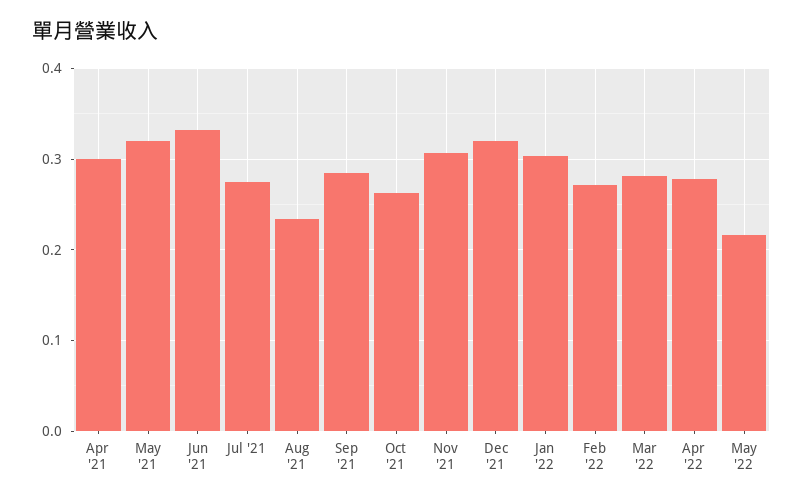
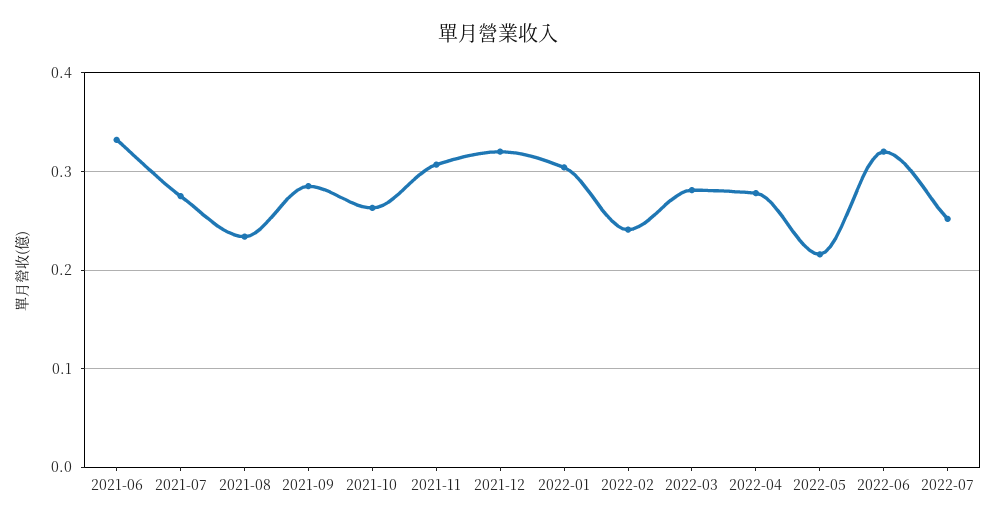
Apr '21: 0.3 -> none
May '21: 0.32 -> none
Feb '22: 0.27 -> 0.24
2022-06: none -> 0.32
2022-07: none -> 0.25

